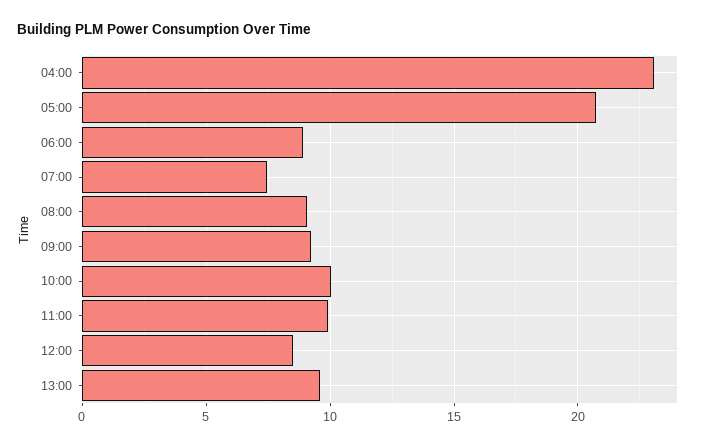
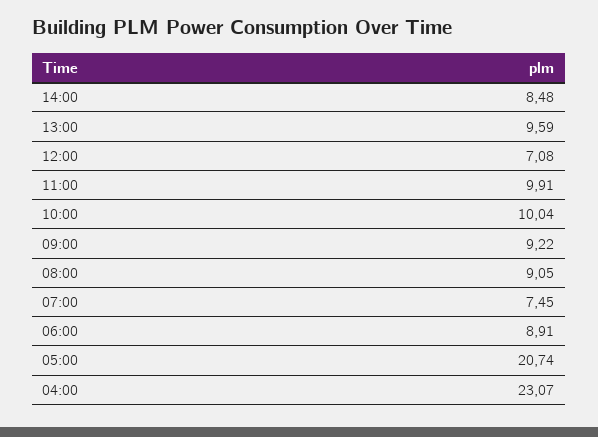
12:00: 8.5 -> 7.08
14:00: none -> 8.48

